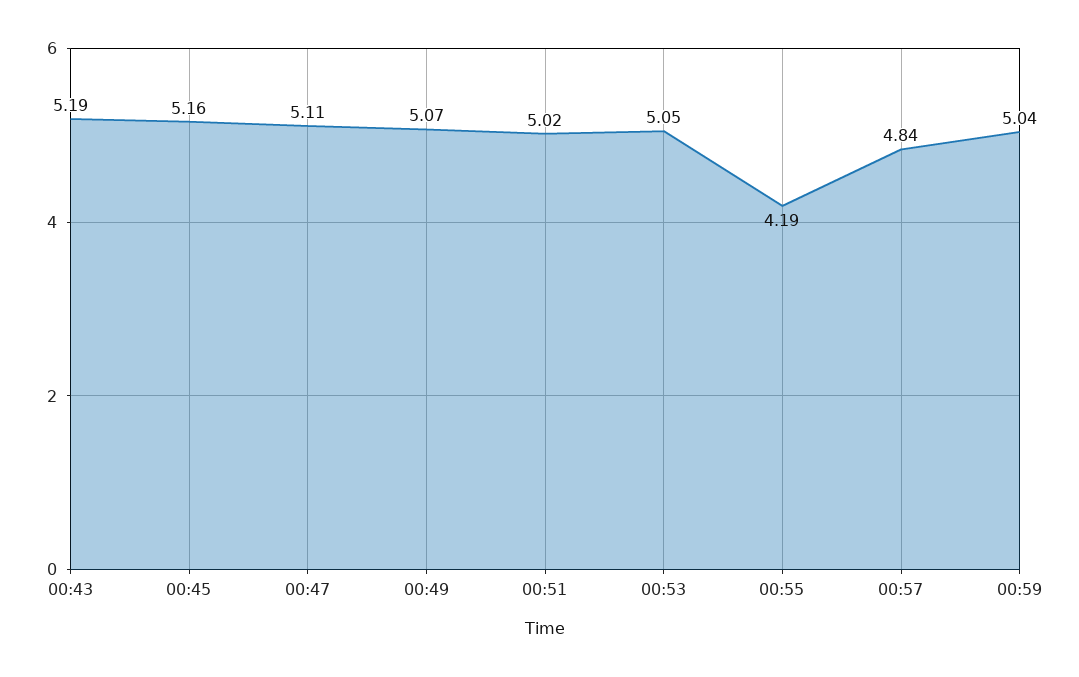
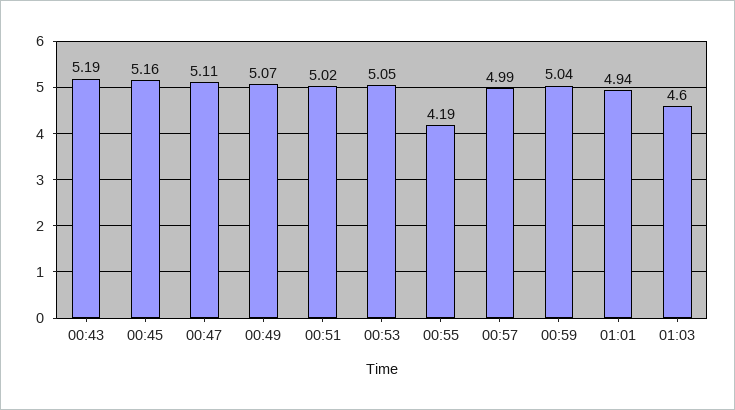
00:57: 4.84 -> 4.99
01:01: none -> 4.94
01:03: none -> 4.6

